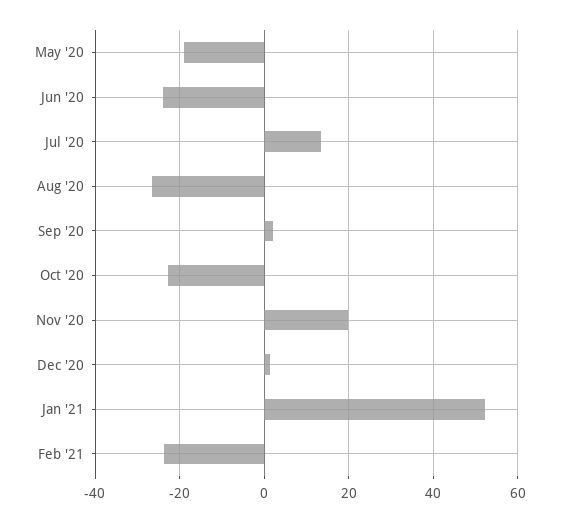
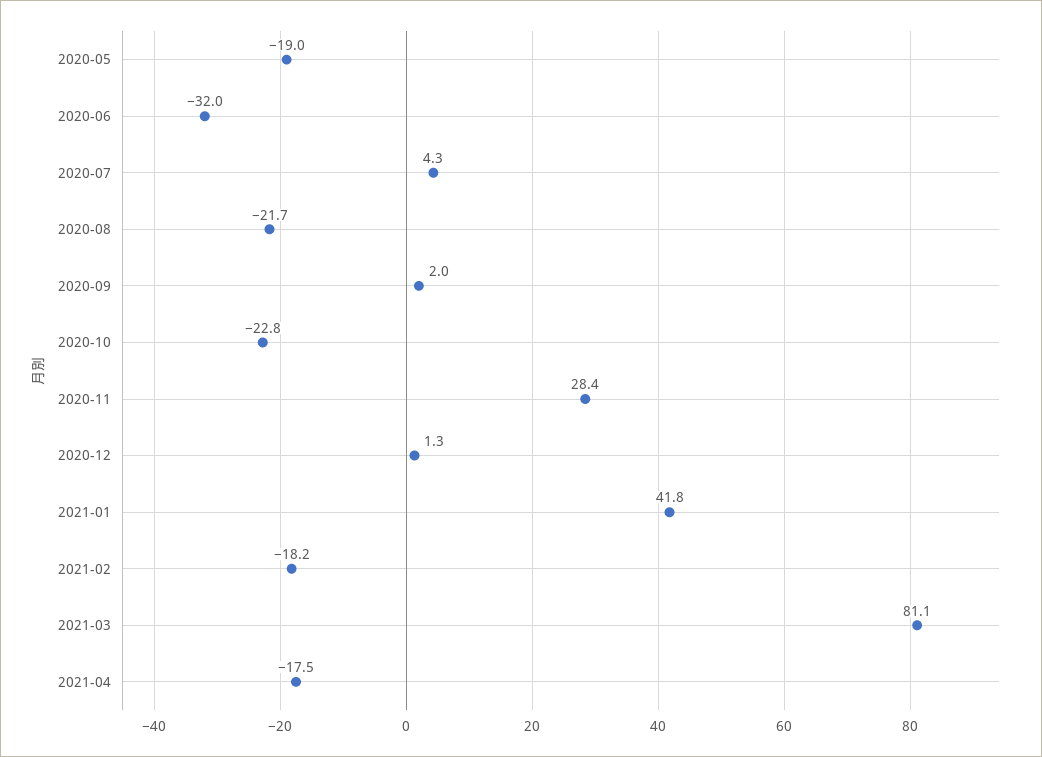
Jun '20: -24 -> -32
Jul '20: 14 -> 4.3
Aug '20: -26 -> -21.7
Nov '20: 20 -> 28.4
Jan '21: 52 -> 41.8
Feb '21: -24 -> -18.2
2021-03: none -> 81.1
2021-04: none -> -17.5

